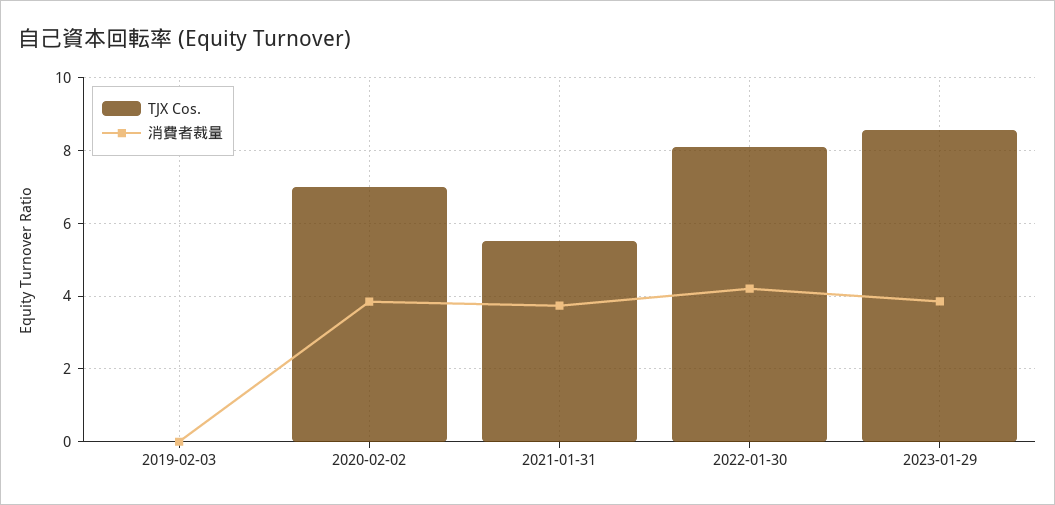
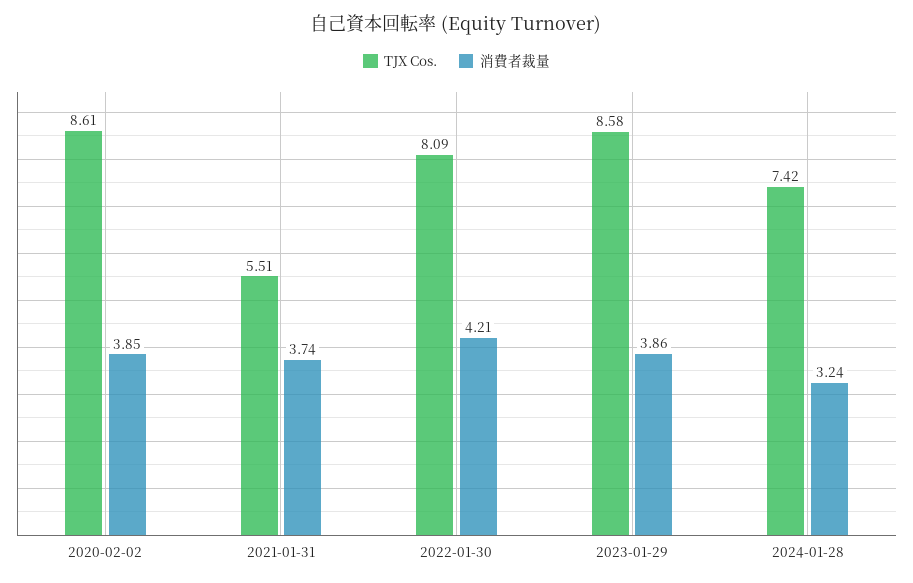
TJX Cos., 2019-02-03: 0 -> none
消費者裁量, 2019-02-03: 0 -> none
TJX Cos., 2020-02-02: 7 -> 8.61
TJX Cos., 2024-01-28: none -> 7.42
消費者裁量, 2024-01-28: none -> 3.24

